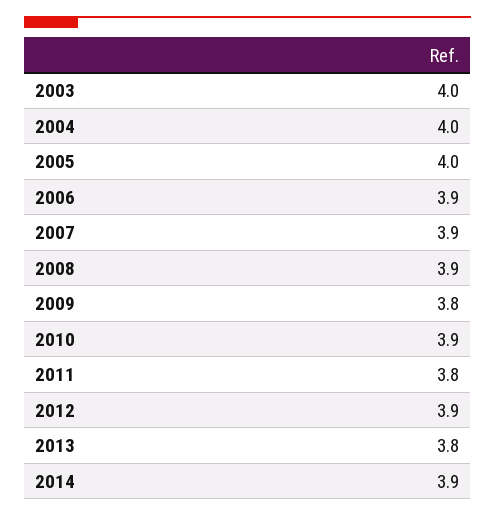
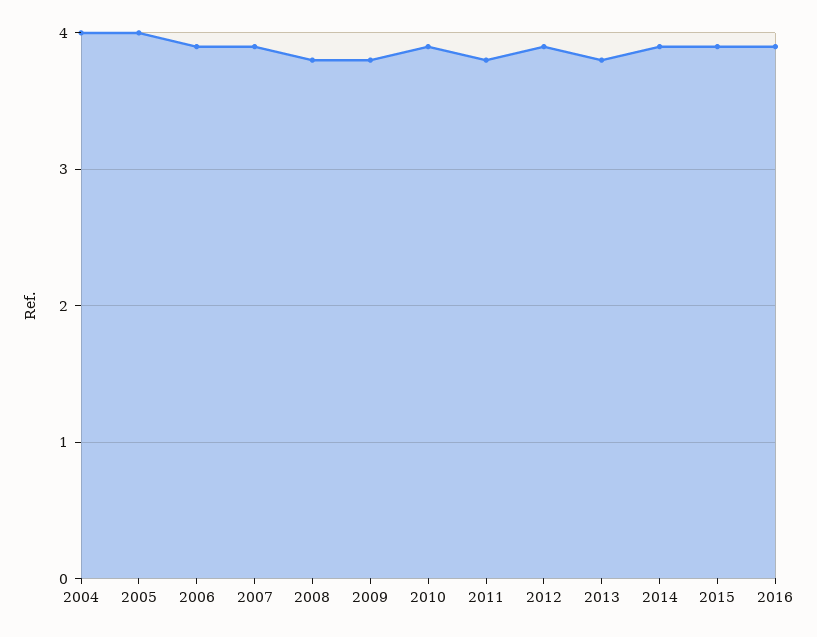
2003: 4 -> none
2008: 3.9 -> 3.8
2015: none -> 3.9
2016: none -> 3.9

